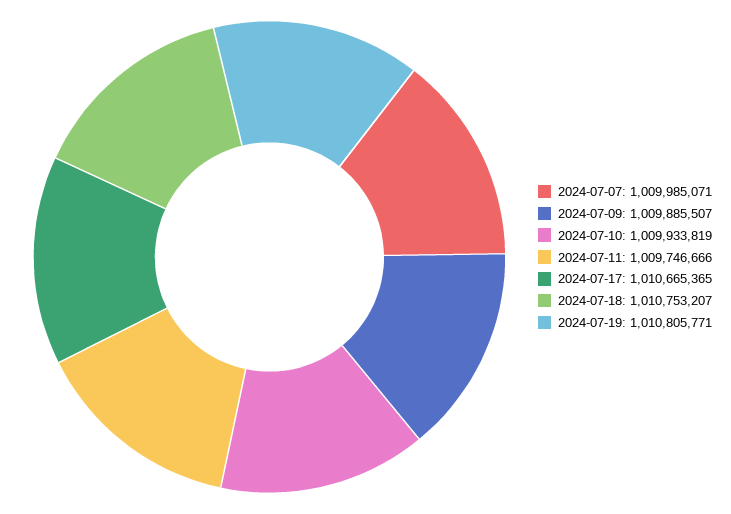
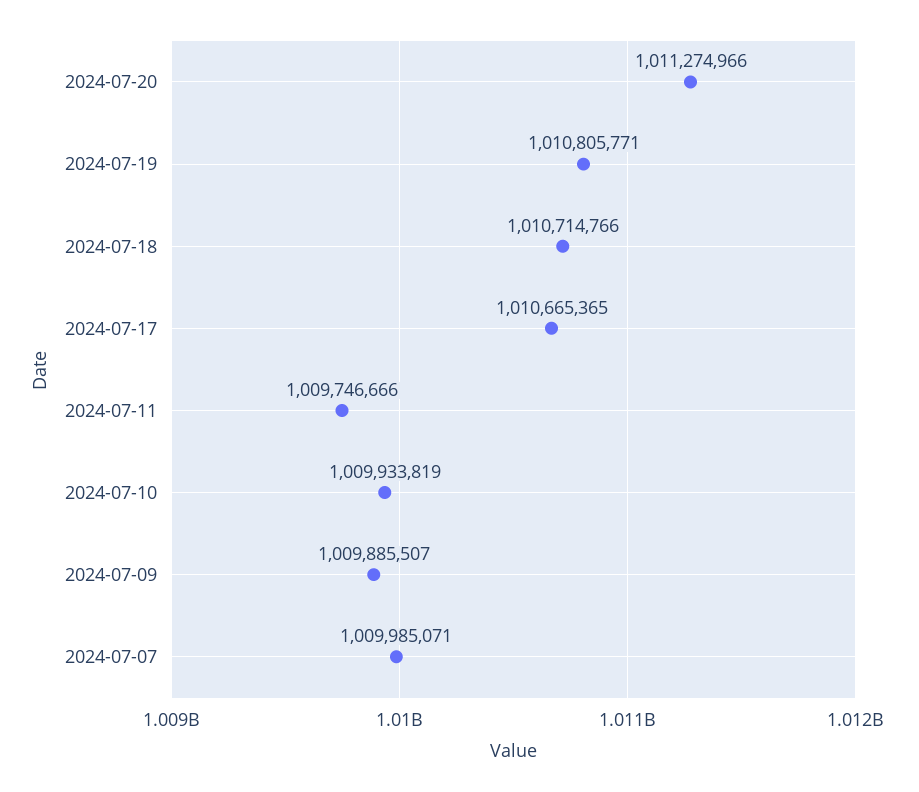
2024-07-18: 1010753207 -> 1010714766
2024-07-20: none -> 1011274966

